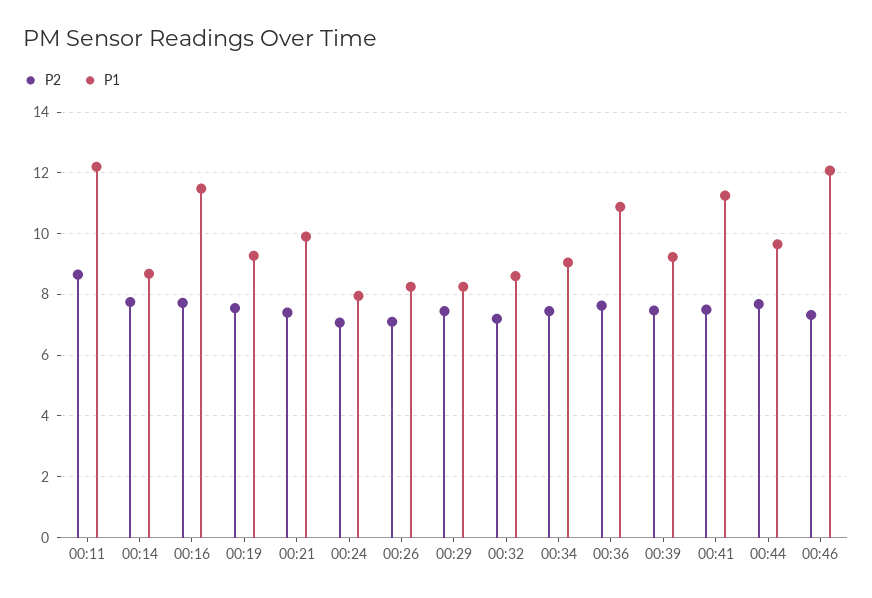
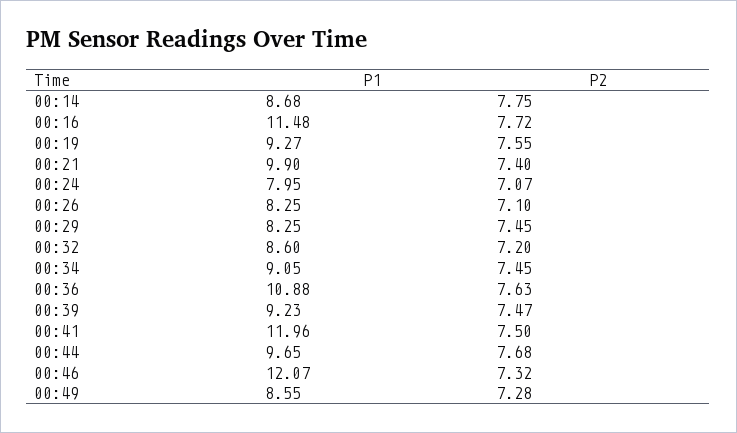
P2, 00:11: 8.6 -> none
P1, 00:11: 12.2 -> none
P1, 00:41: 11.2 -> 11.96
P1, 00:49: none -> 8.55
P2, 00:49: none -> 7.28

